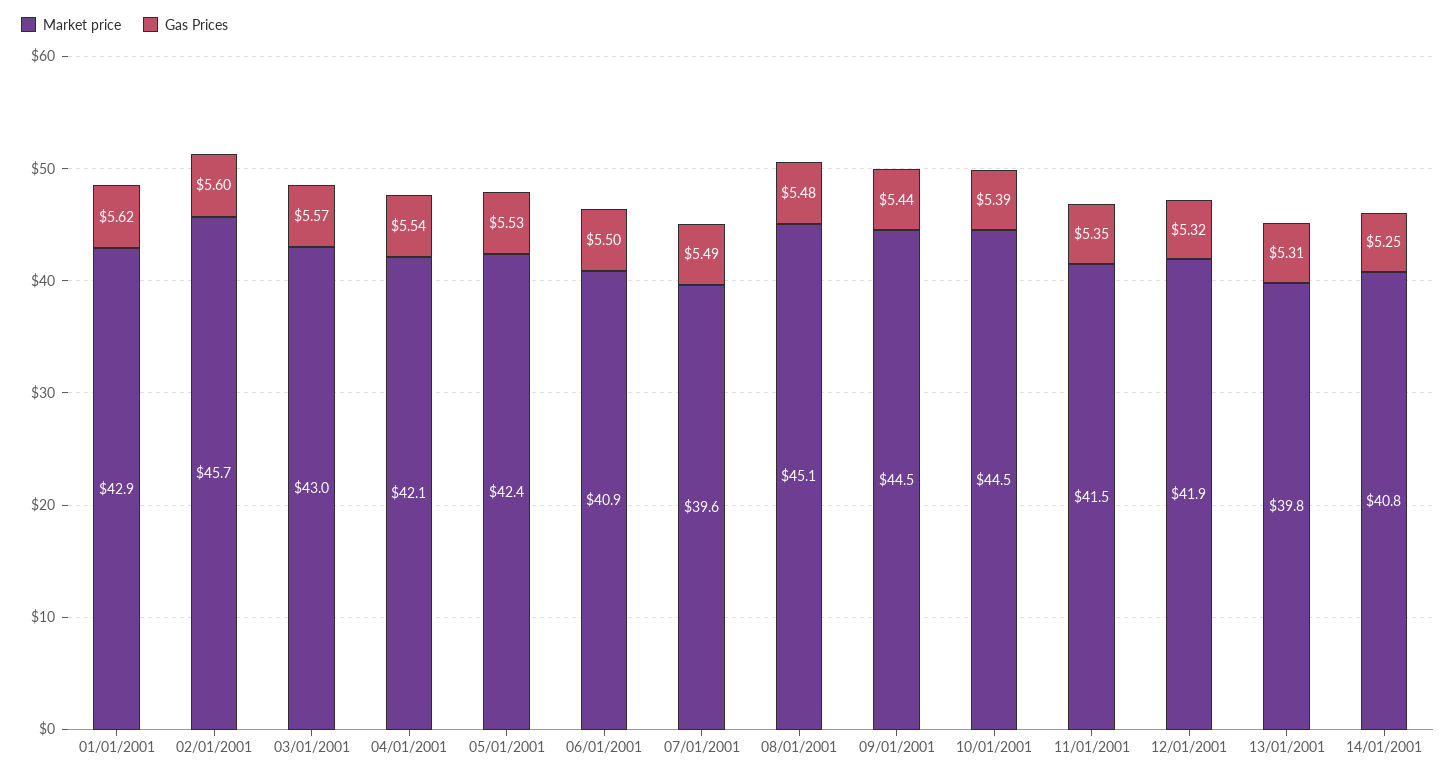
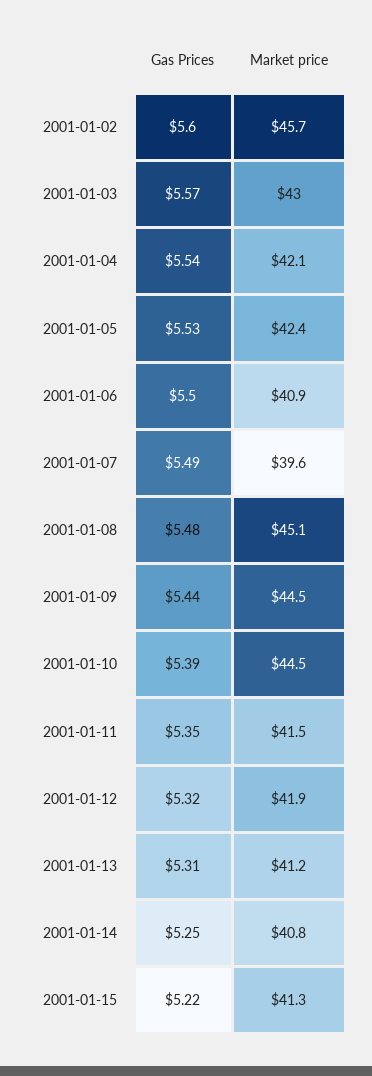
Market price, 01/01/2001: 42.9 -> none
Gas Prices, 01/01/2001: 5.62 -> none
Market price, 13/01/2001: 39.8 -> 41.2
Gas Prices, 2001-01-15: none -> 5.22
Market price, 2001-01-15: none -> 41.3

